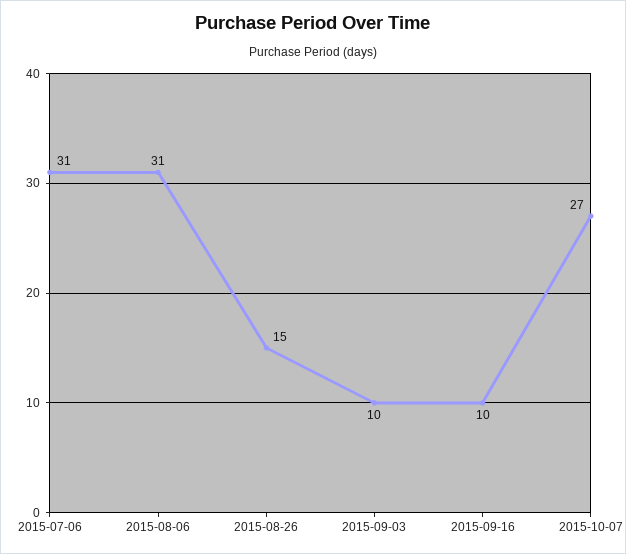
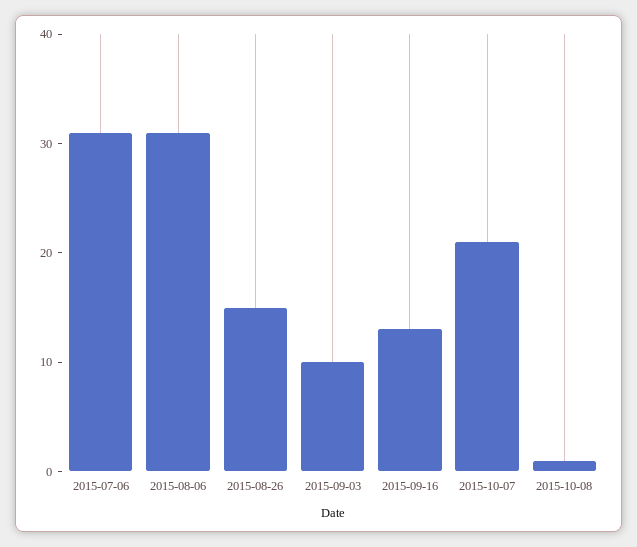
2015-09-16: 10 -> 13
2015-10-07: 27 -> 21
2015-10-08: none -> 1

